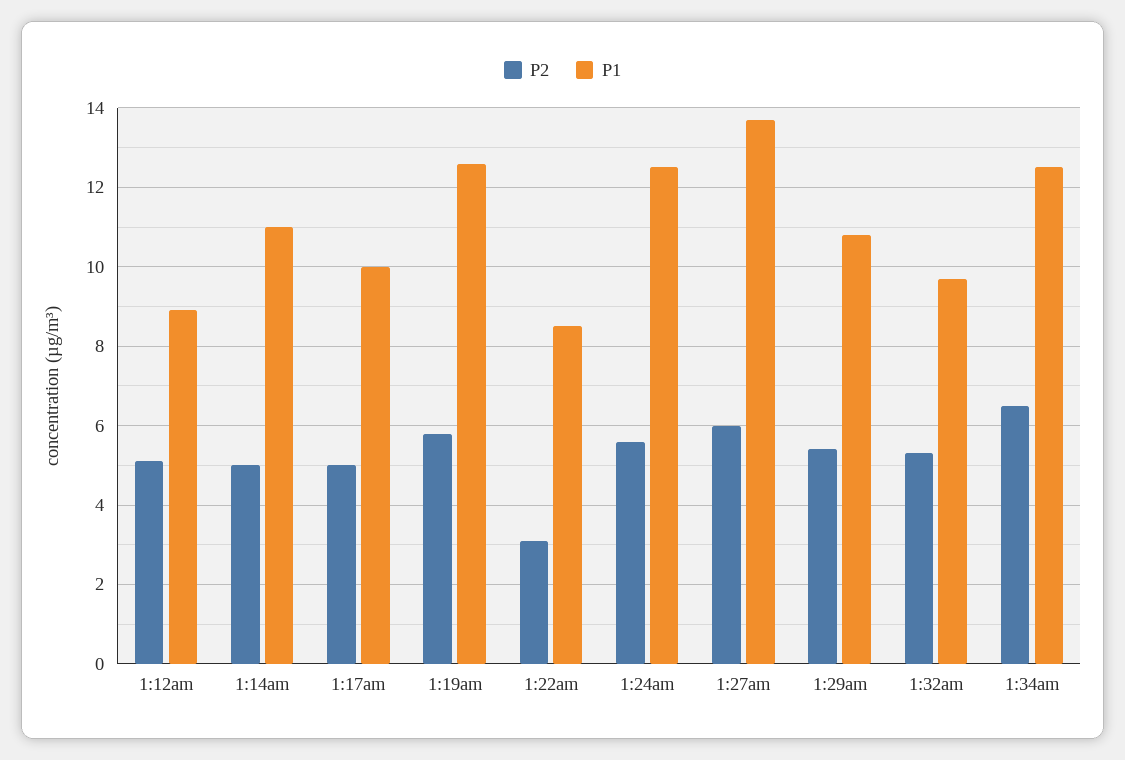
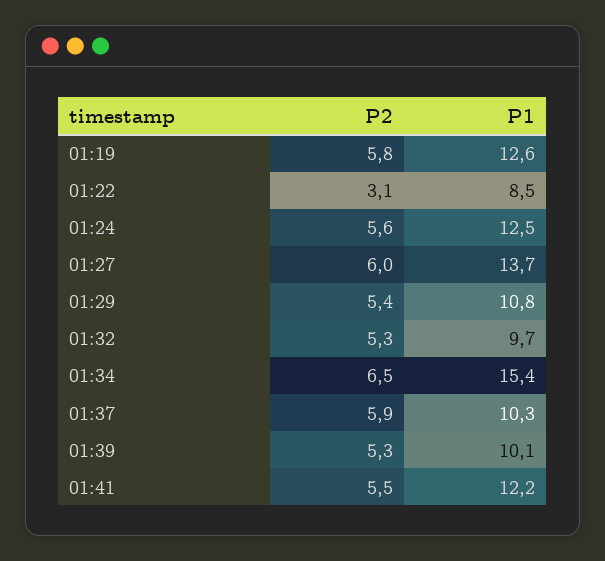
P2, 1:12am: 5 -> none
P1, 1:12am: 9 -> none
P2, 1:14am: 5 -> none
P1, 1:14am: 11 -> none
P2, 1:17am: 5 -> none
P1, 1:17am: 10 -> none
P1, 1:34am: 12.5 -> 15.4
P2, 01:37: none -> 5.9
P1, 01:37: none -> 10.3
P2, 01:39: none -> 5.3
P1, 01:39: none -> 10.1
P2, 01:41: none -> 5.5
P1, 01:41: none -> 12.2

